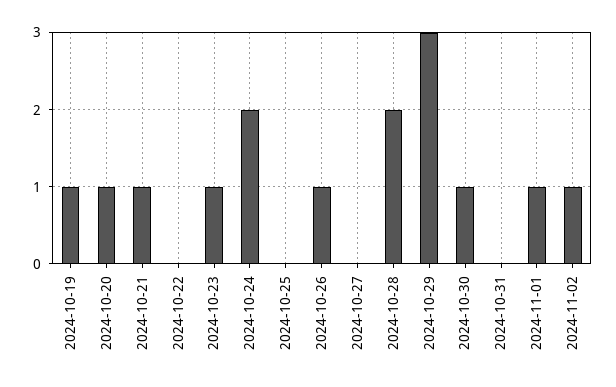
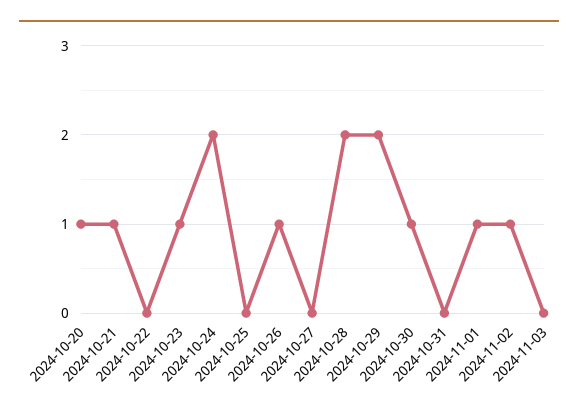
2024-10-19: 1 -> none
2024-10-29: 3 -> 2
2024-11-03: none -> 0

